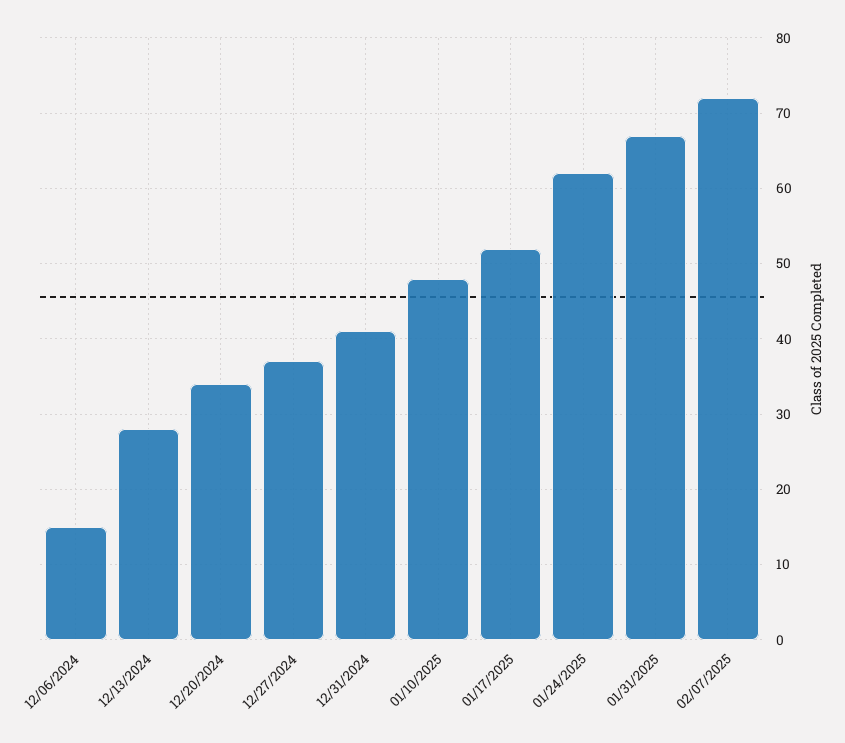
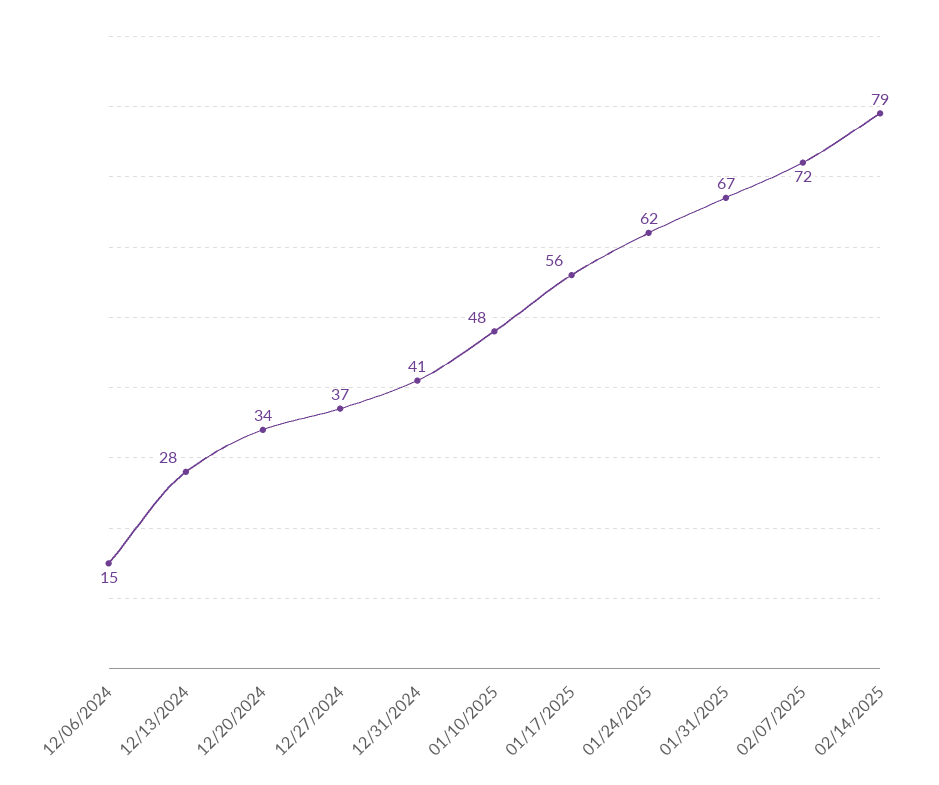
01/17/2025: 52 -> 56
02/14/2025: none -> 79

